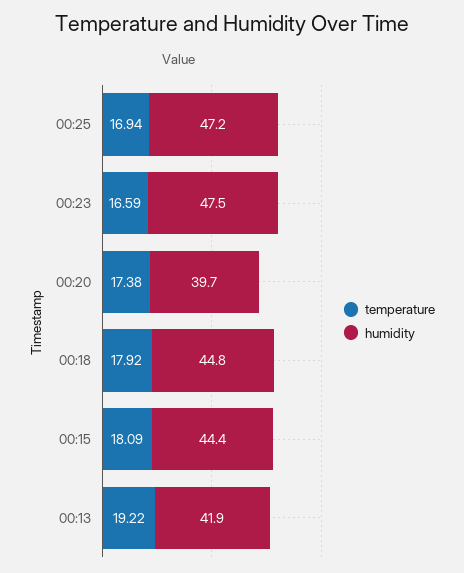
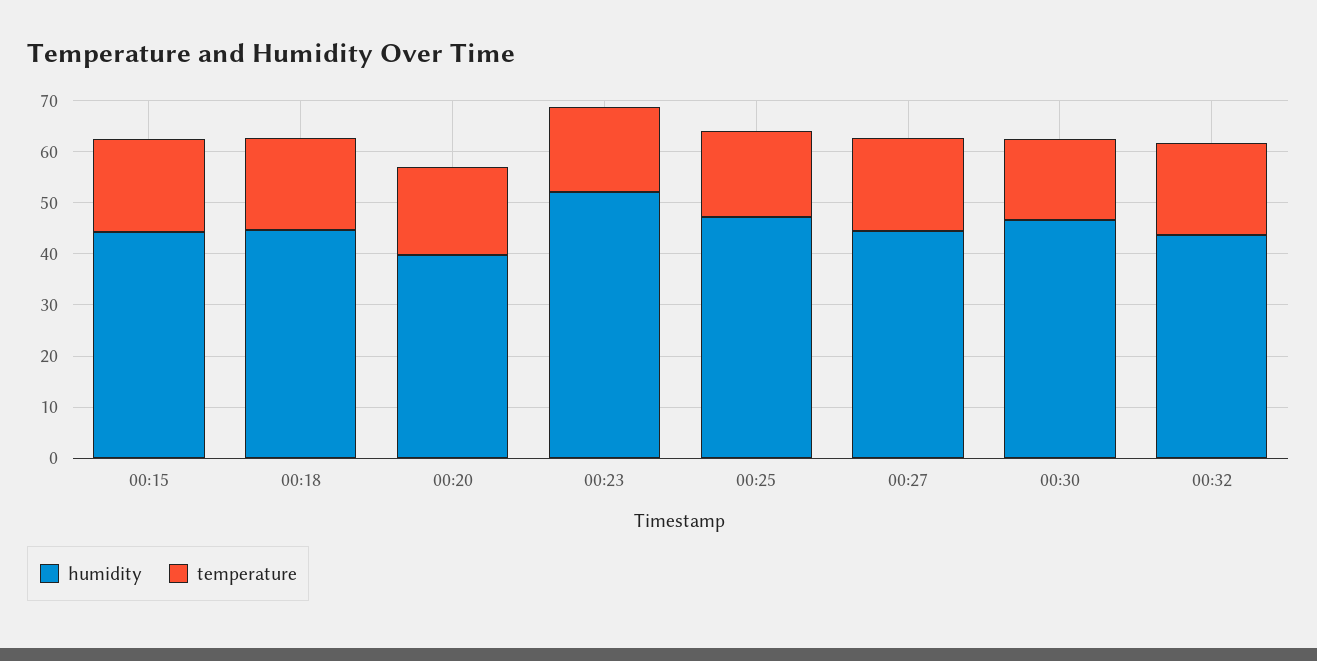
humidity, 00:23: 47.5 -> 52
temperature, 00:13: 19.22 -> none
humidity, 00:13: 41.9 -> none
humidity, 00:27: none -> 44
temperature, 00:27: none -> 18
humidity, 00:30: none -> 46
temperature, 00:30: none -> 16
humidity, 00:32: none -> 44
temperature, 00:32: none -> 18

